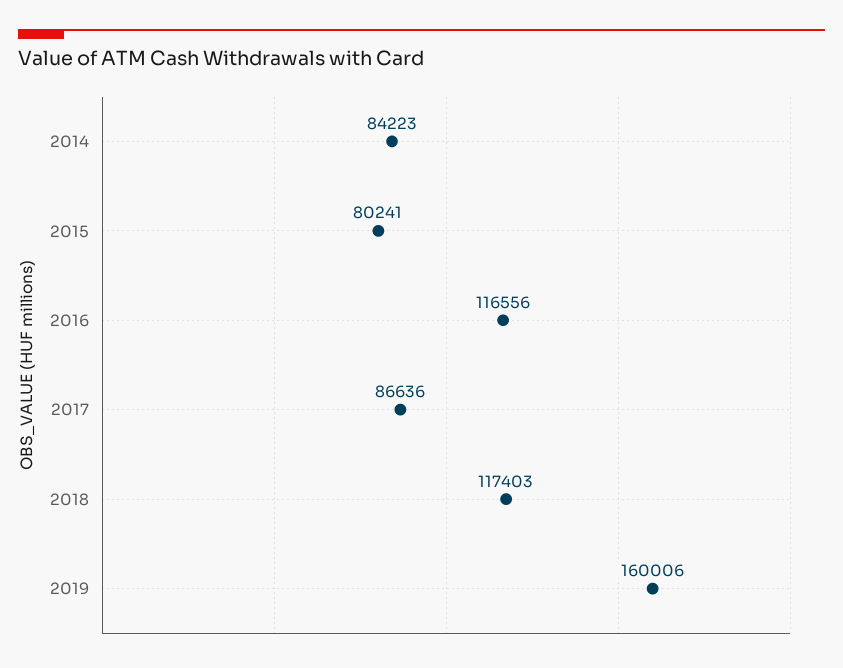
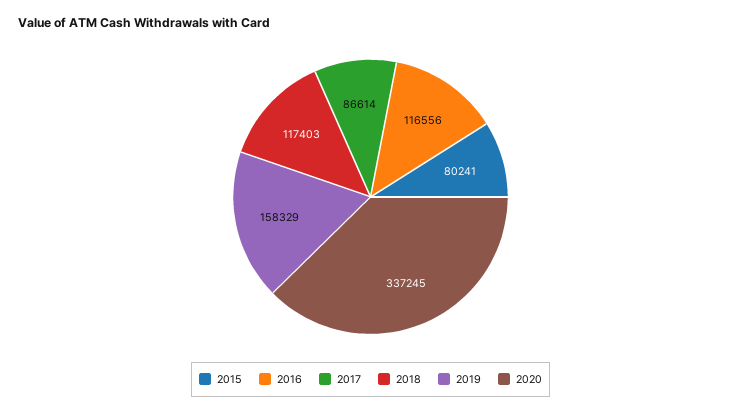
2014: 84223 -> none
2017: 86636 -> 86614
2019: 160006 -> 158329
2020: none -> 337245

